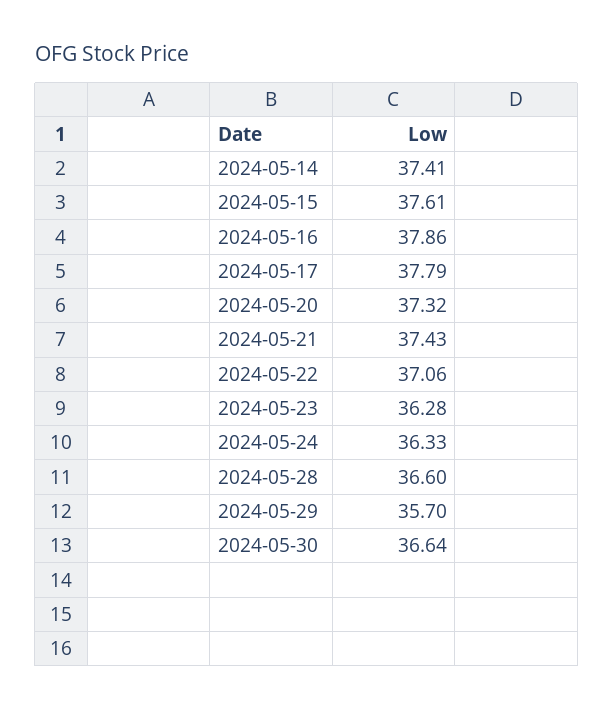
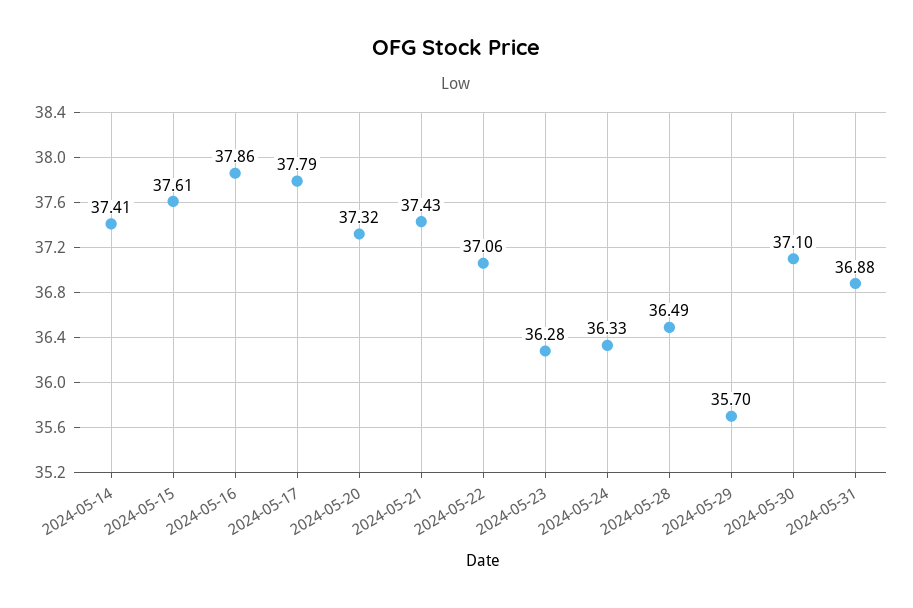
2024-05-28: 36.6 -> 36.49
2024-05-30: 36.64 -> 37.1
2024-05-31: none -> 36.88

